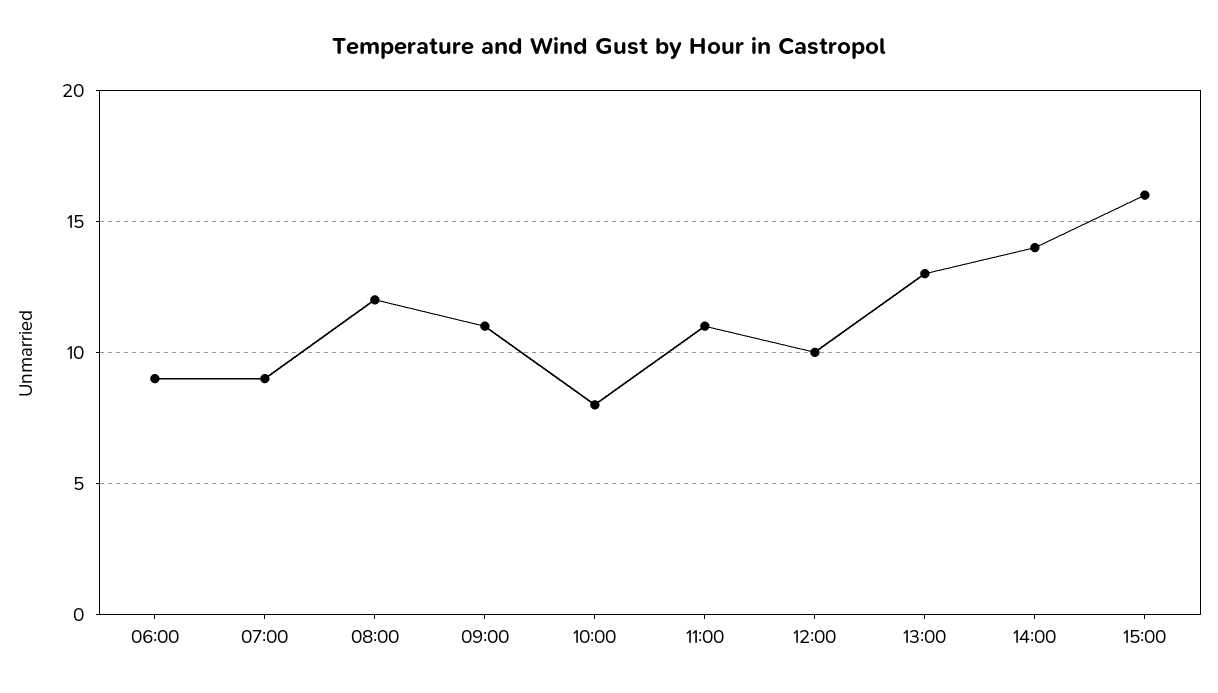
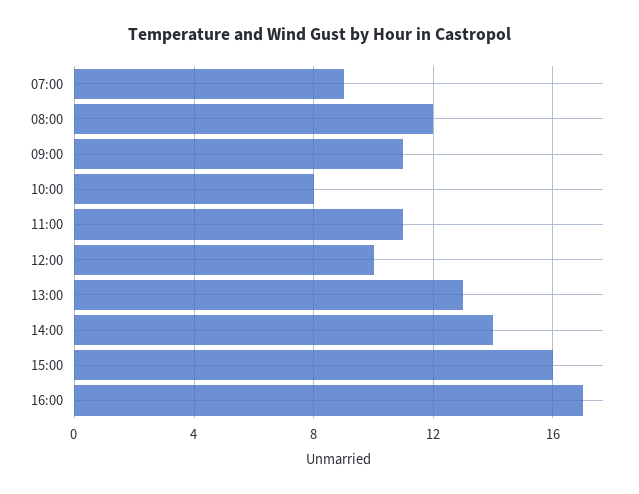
06:00: 9 -> none
16:00: none -> 17

